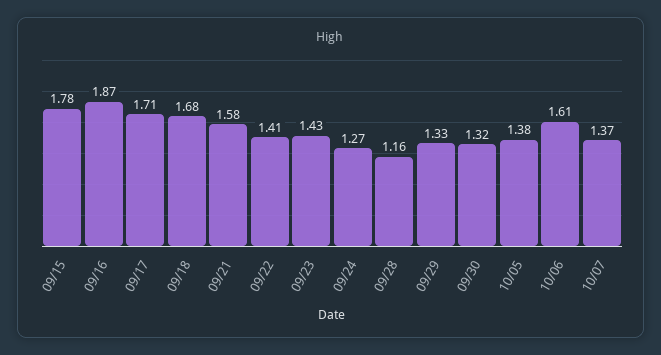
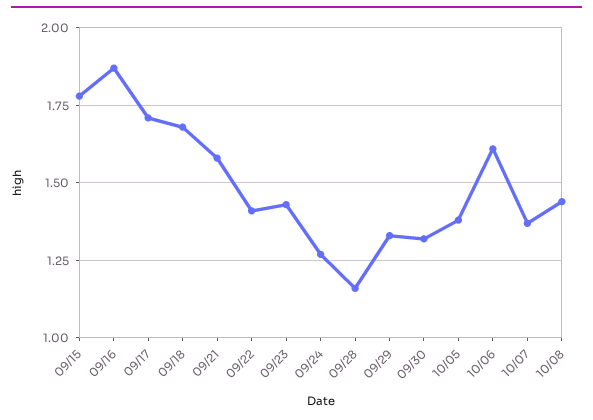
10/08: none -> 1.45

